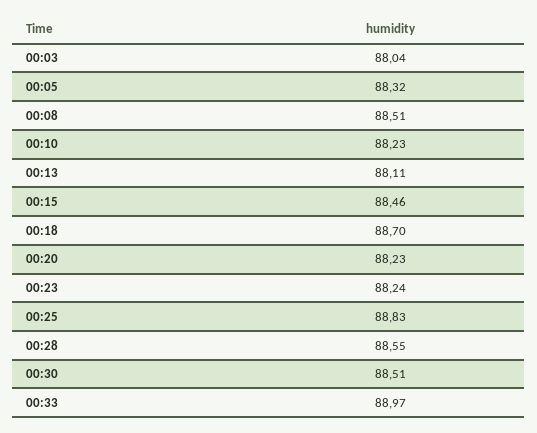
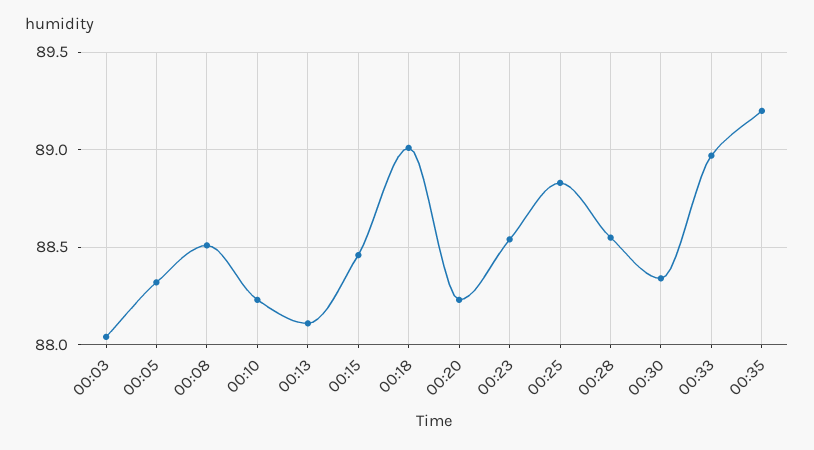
00:18: 88.7 -> 89
00:23: 88.24 -> 88.55
00:30: 88.51 -> 88.35
00:35: none -> 89.2

